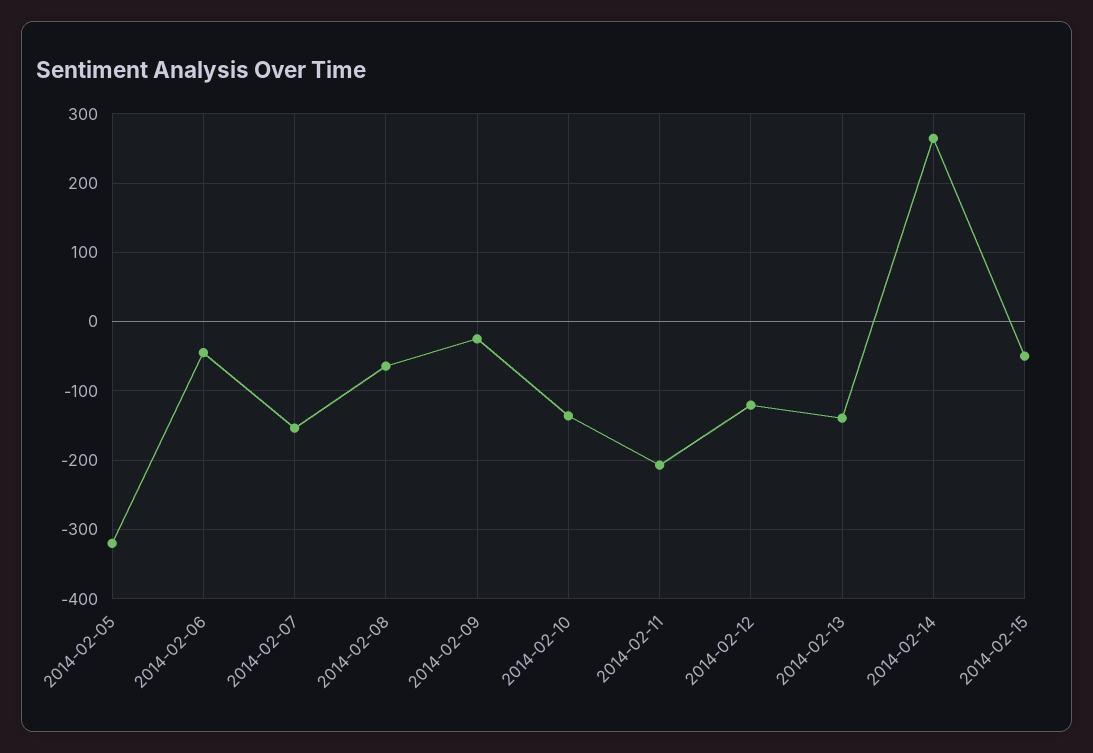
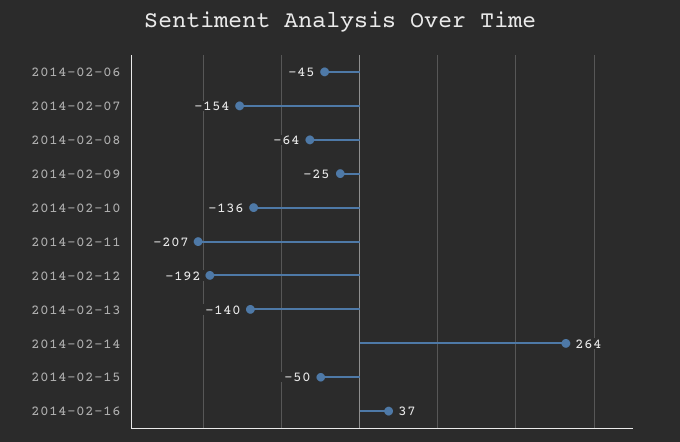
2014-02-05: -320 -> none
2014-02-12: -120 -> -192
2014-02-16: none -> 37

